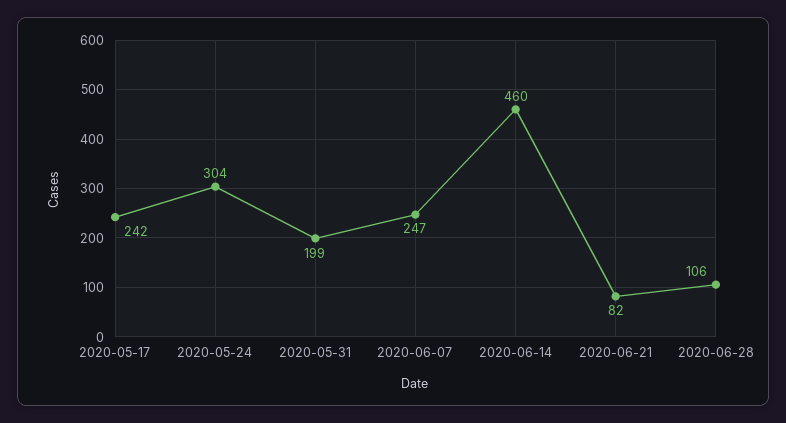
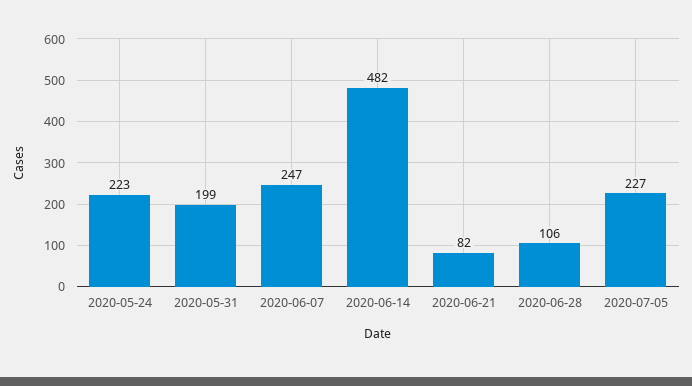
2020-05-17: 242 -> none
2020-05-24: 304 -> 223
2020-06-14: 460 -> 482
2020-07-05: none -> 227

